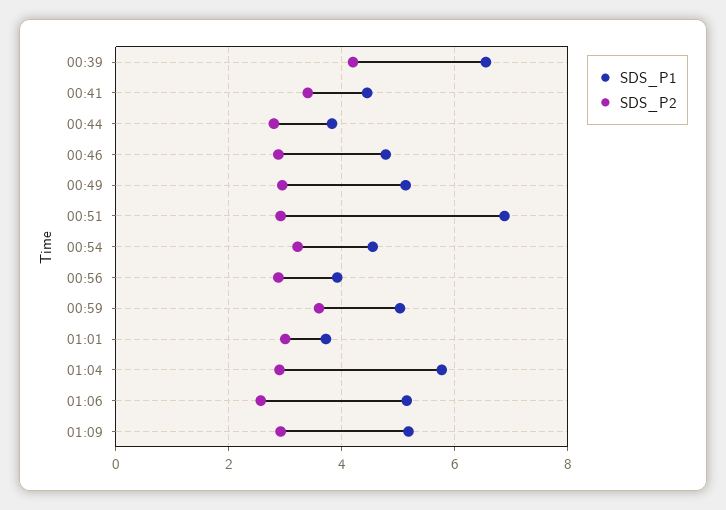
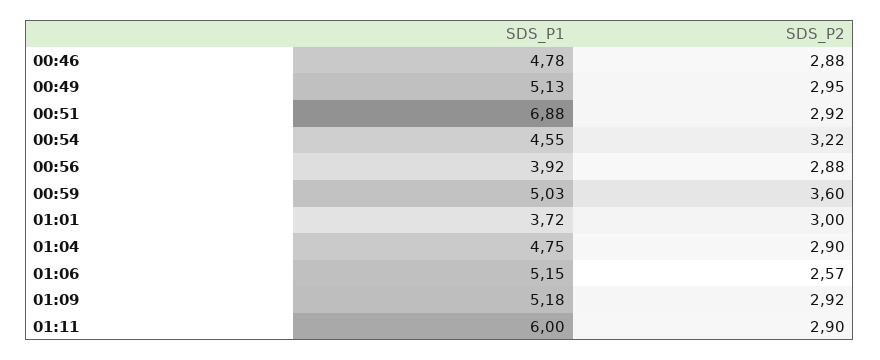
SDS_P1, 00:39: 6.6 -> none
SDS_P2, 00:39: 4.2 -> none
SDS_P1, 00:41: 4.4 -> none
SDS_P2, 00:41: 3.4 -> none
SDS_P1, 00:44: 3.8 -> none
SDS_P2, 00:44: 2.8 -> none
SDS_P1, 01:04: 5.8 -> 4.75
SDS_P1, 01:11: none -> 6
SDS_P2, 01:11: none -> 2.9

